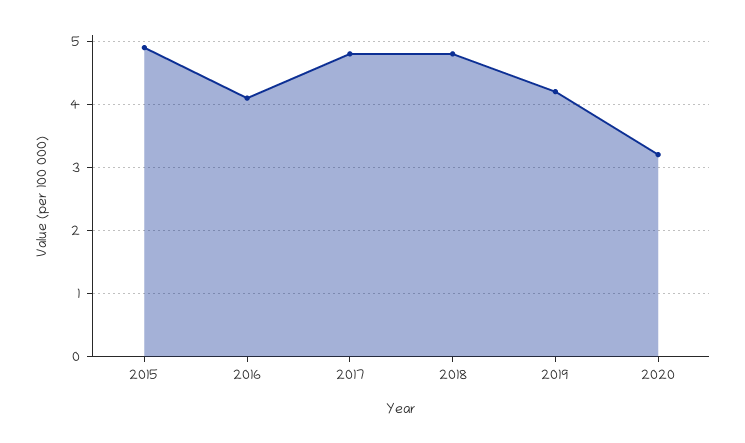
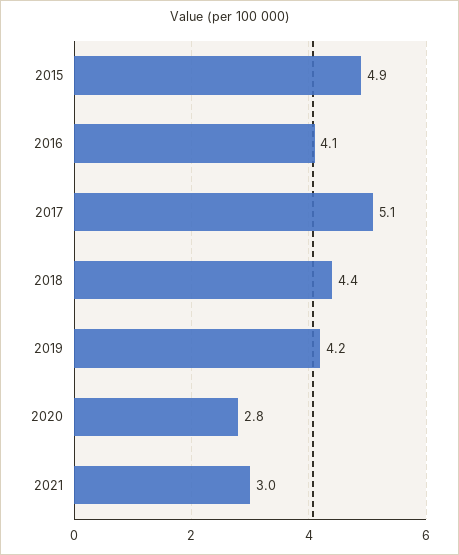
2017: 4.8 -> 5.1
2018: 4.8 -> 4.4
2020: 3.2 -> 2.8
2021: none -> 3

